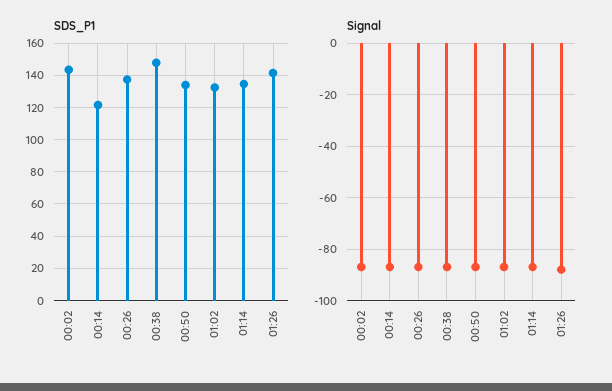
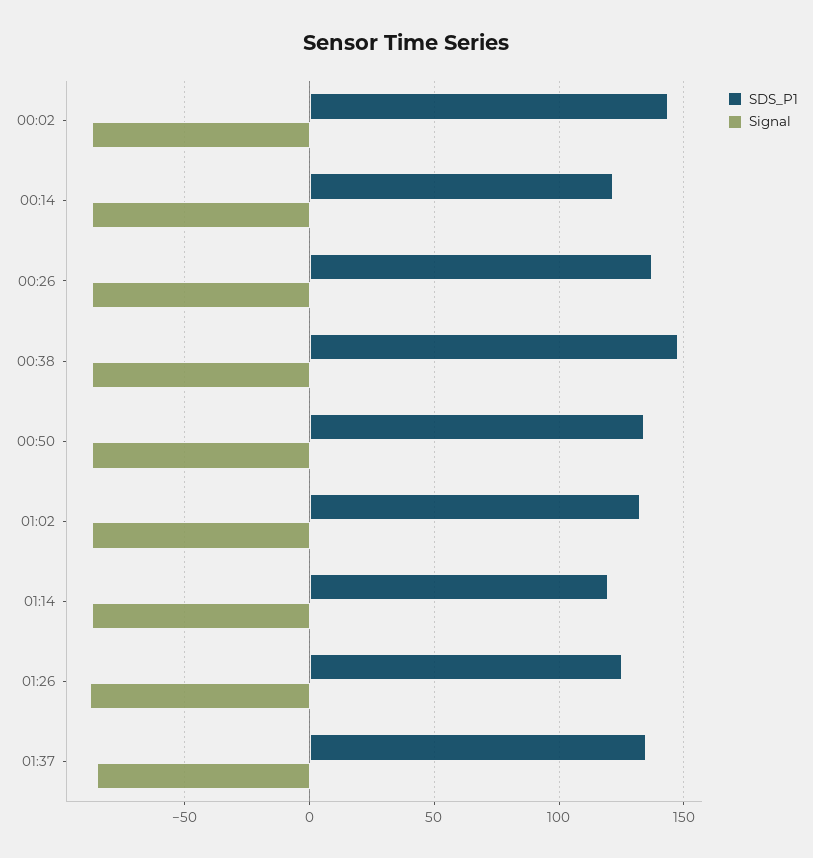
SDS_P1, 01:14: 135 -> 120
SDS_P1, 01:26: 140 -> 125
SDS_P1, 01:37: none -> 135
Signal, 01:37: none -> -85

